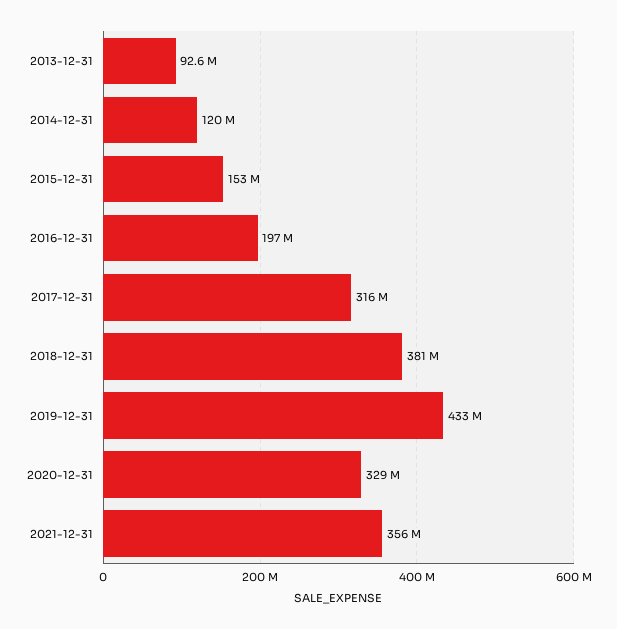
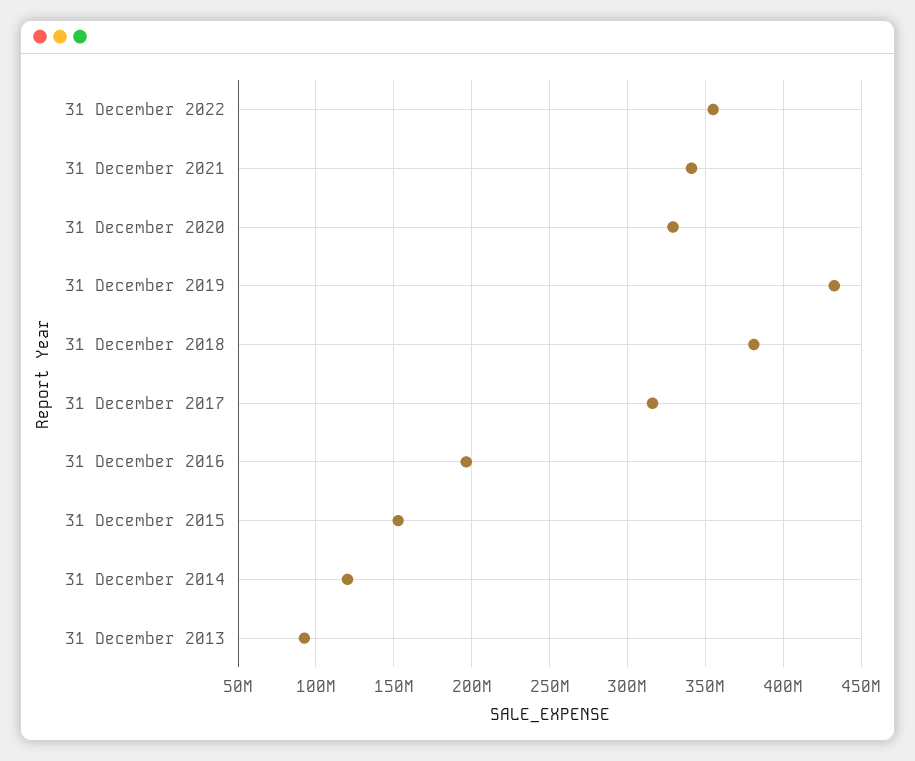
2021-12-31: 356000000 -> 340000000
31 December 2022: none -> 355000000

